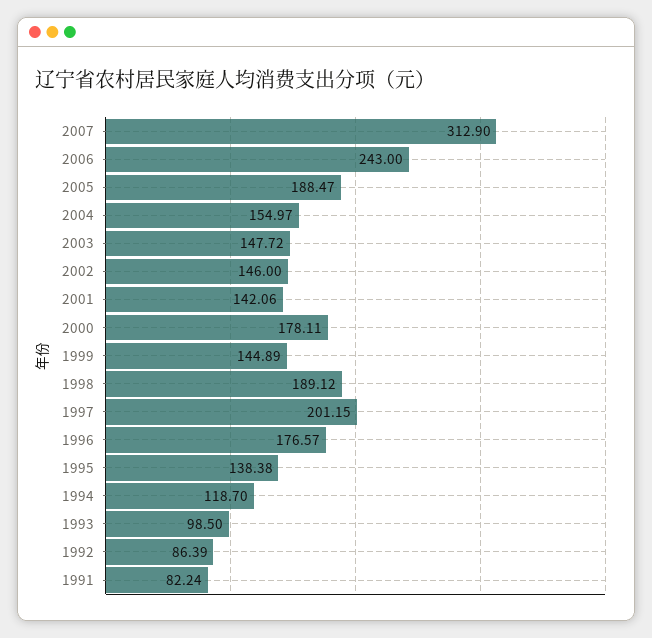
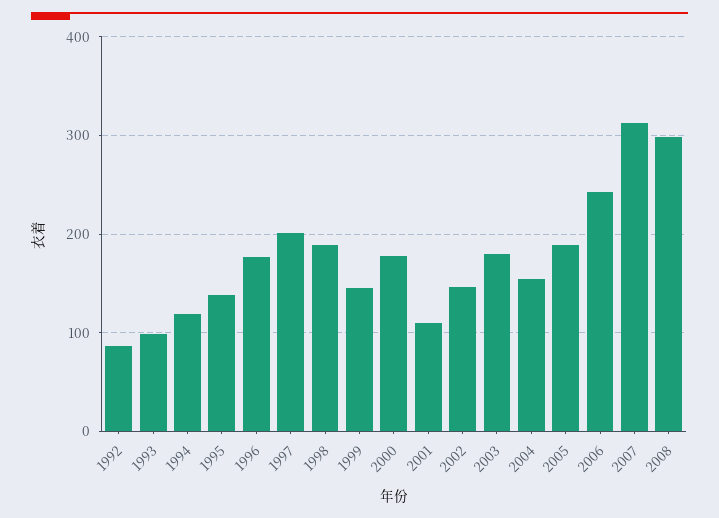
2003: 147.72 -> 180
2001: 142.06 -> 110
1991: 82.24 -> none
2008: none -> 300

